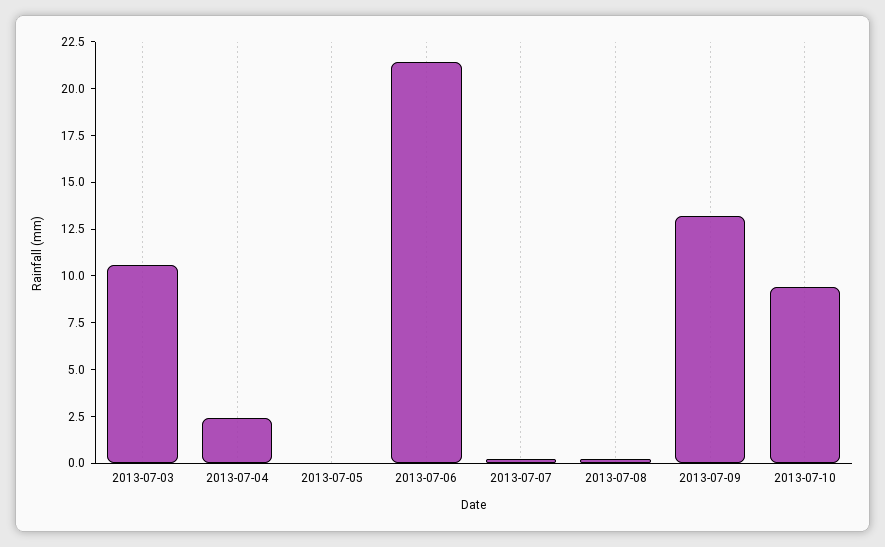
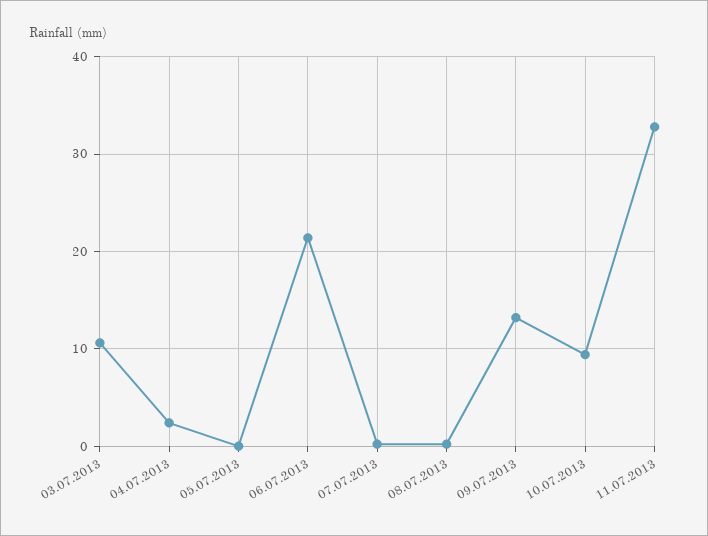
11.07.2013: none -> 33

